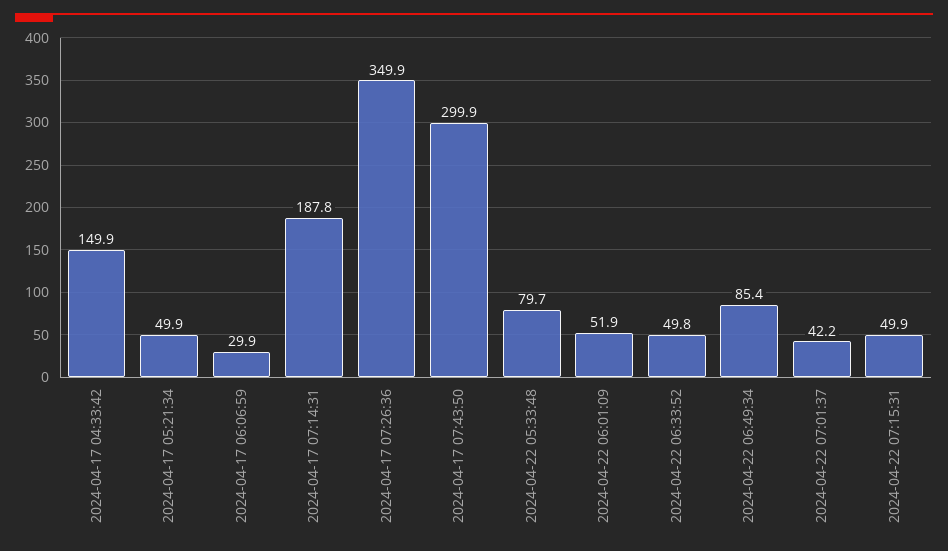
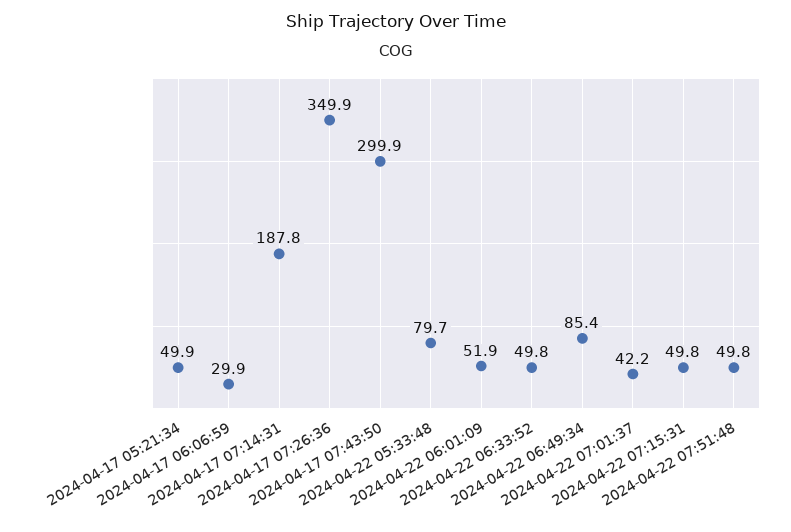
2024-04-17 04:33:42: 149.9 -> none
2024-04-22 07:15:31: 49.9 -> 49.8
2024-04-22 07:51:48: none -> 49.8

